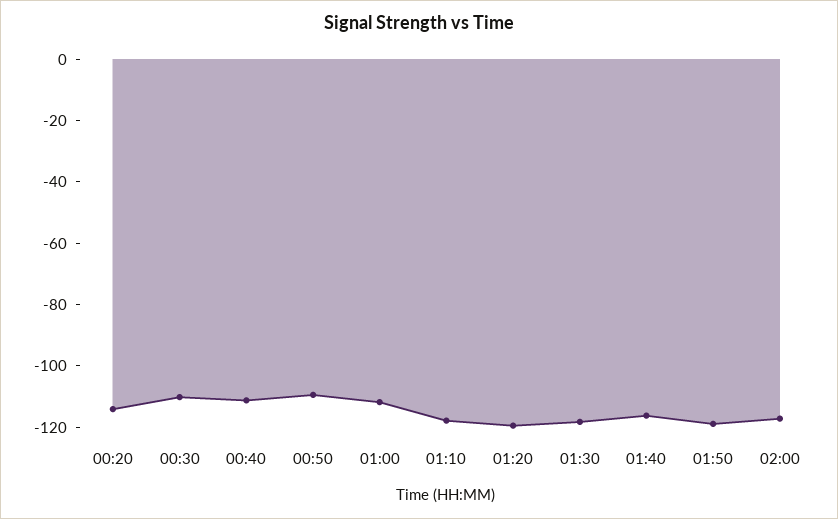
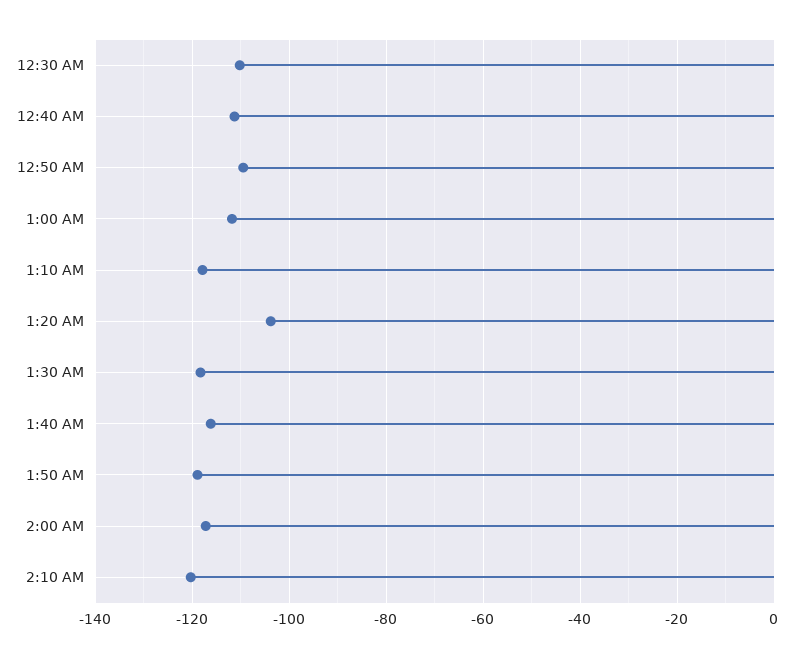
00:20: -115 -> none
01:20: -120 -> -104
2:10 AM: none -> -120

